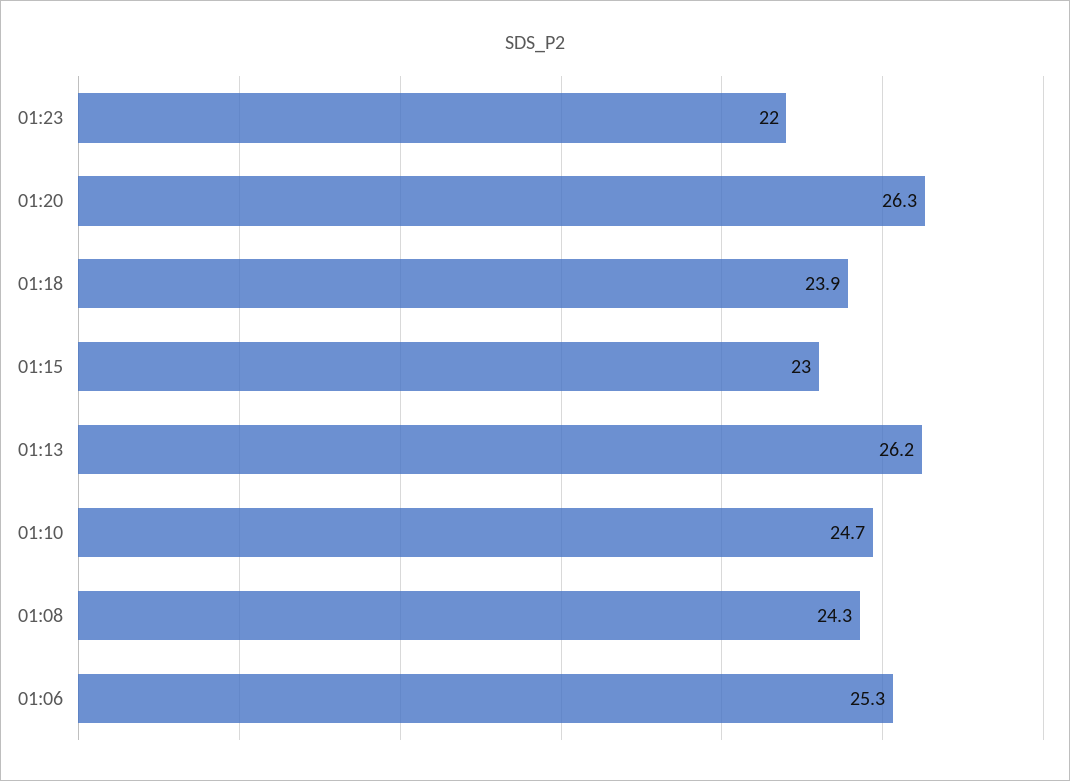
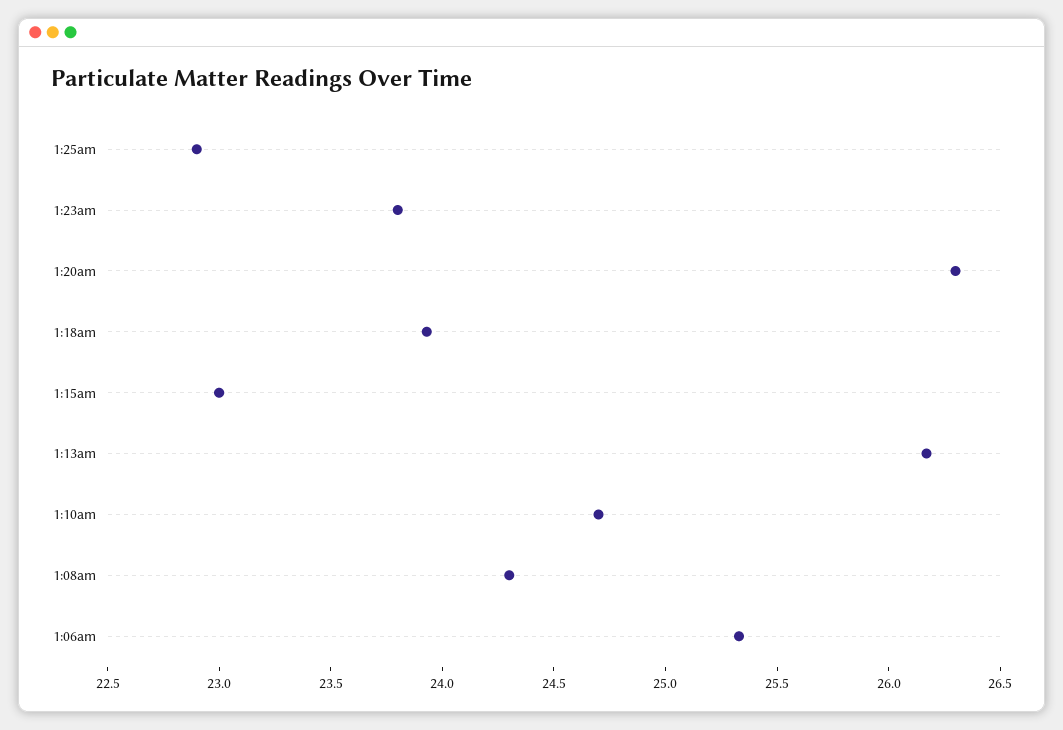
01:23: 22 -> 23.8
1:25am: none -> 22.9

